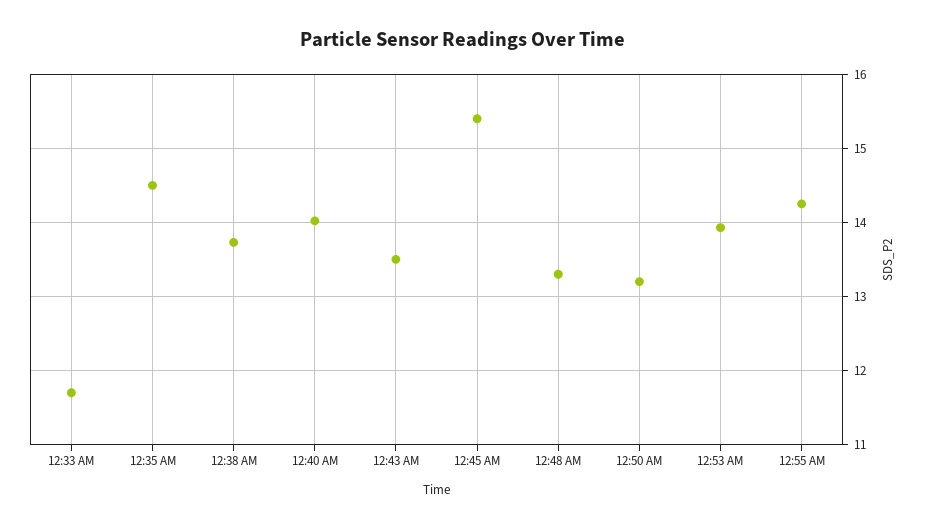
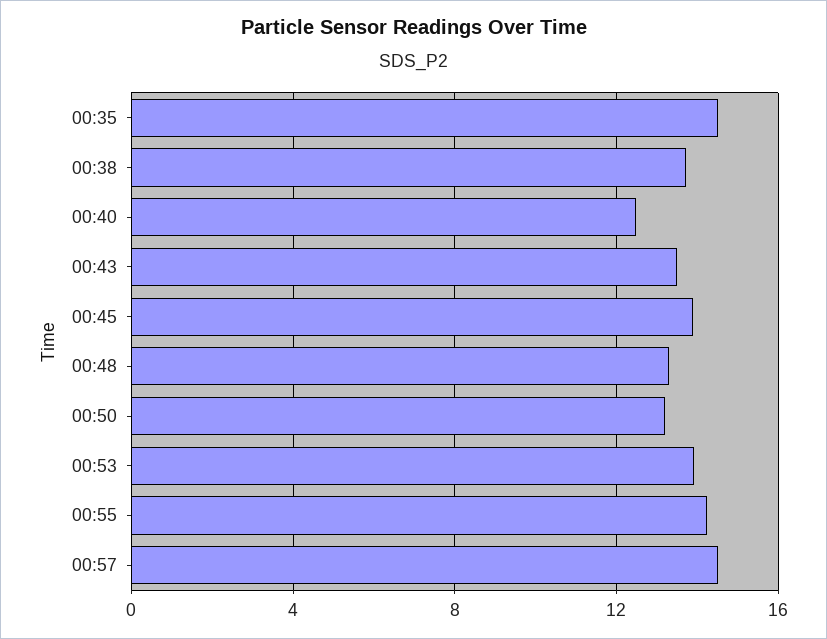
12:33 AM: 11.7 -> none
12:40 AM: 14 -> 12.5
12:45 AM: 15.4 -> 14
00:57: none -> 14.5

